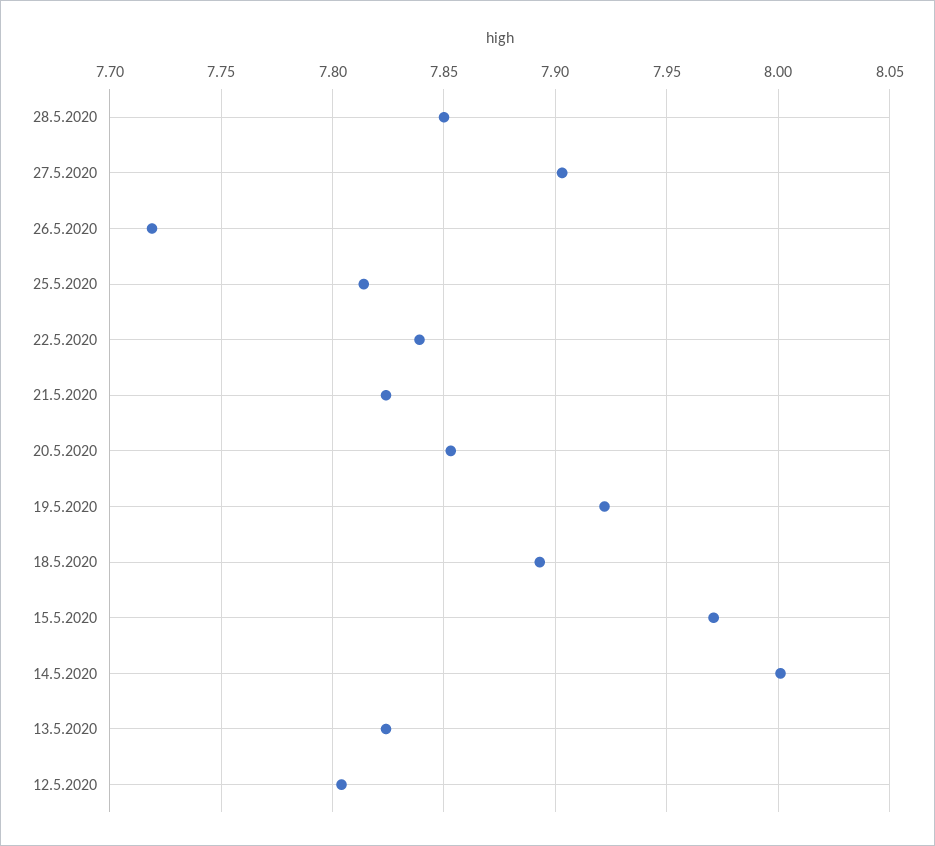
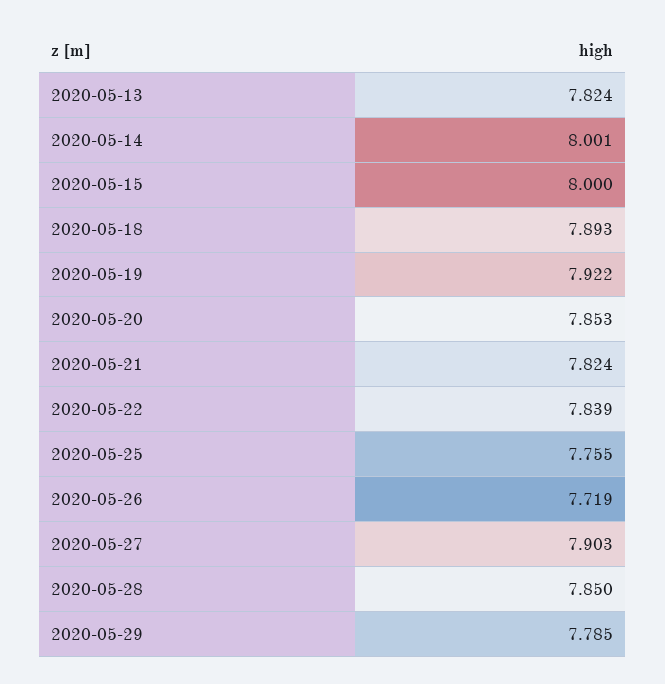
25.5.2020: 7.815 -> 7.755
15.5.2020: 7.97 -> 8
12.5.2020: 7.805 -> none
2020-05-29: none -> 7.785

